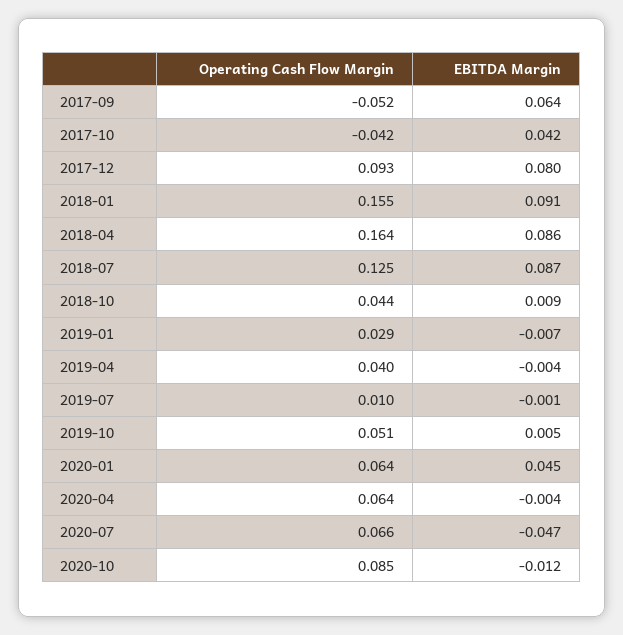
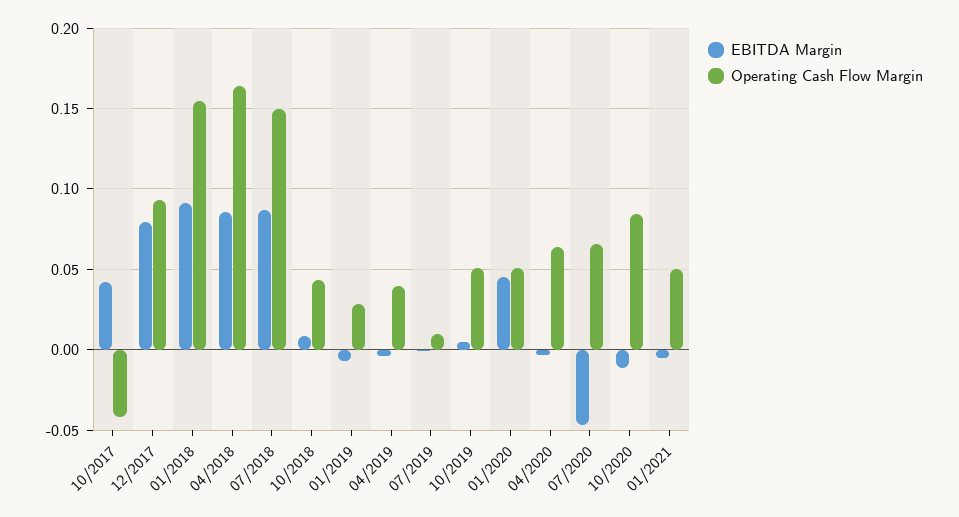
Operating Cash Flow Margin, 2017-09: -0.052 -> none
EBITDA Margin, 2017-09: 0.064 -> none
Operating Cash Flow Margin, 2018-07: 0.125 -> 0.15
Operating Cash Flow Margin, 2020-01: 0.064 -> 0.05
EBITDA Margin, 01/2021: none -> -0.005
Operating Cash Flow Margin, 01/2021: none -> 0.05

